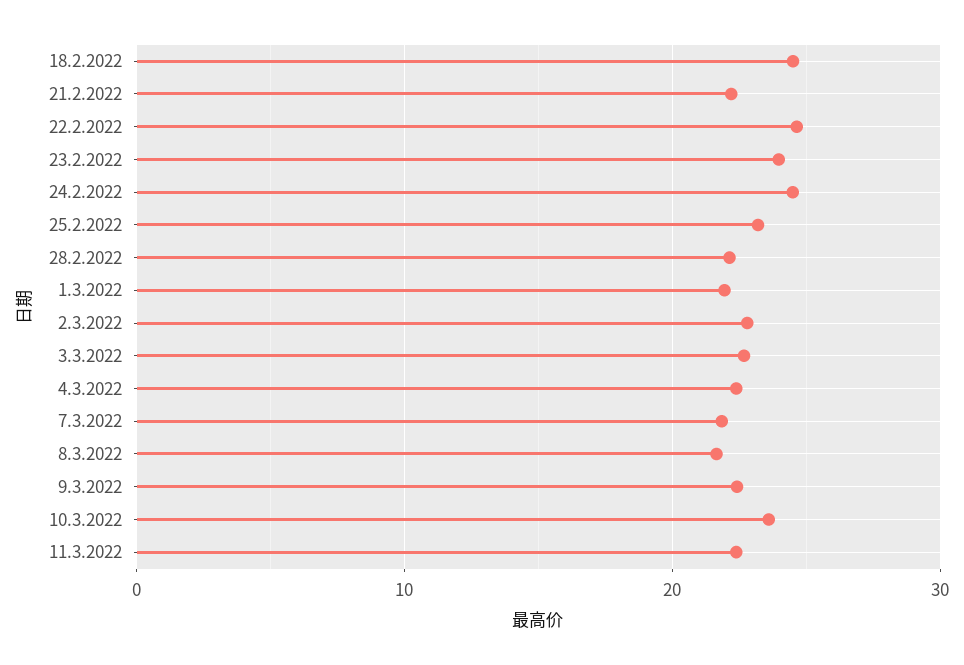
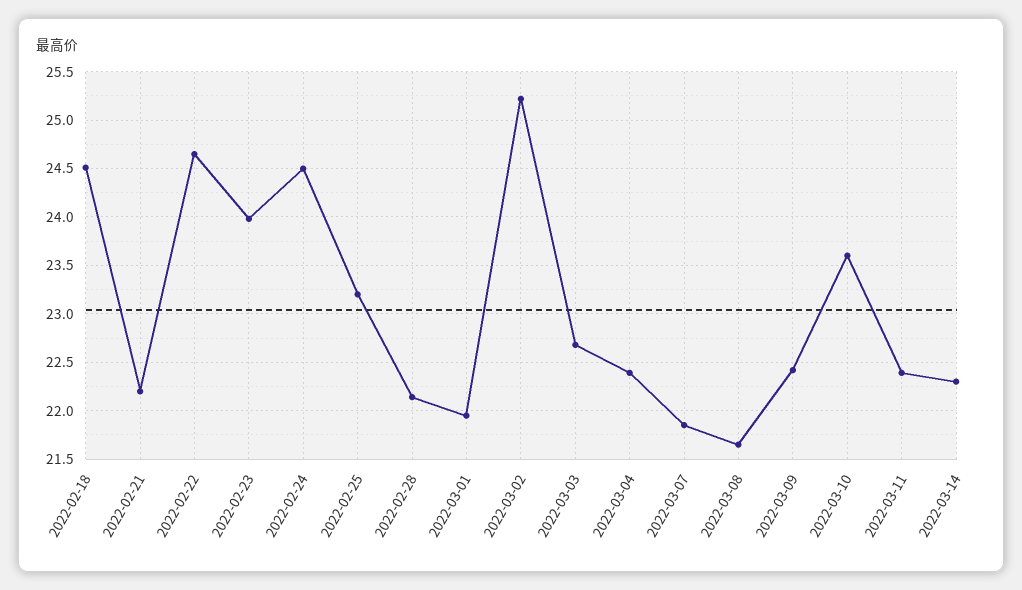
2.3.2022: 23 -> 25.2
2022-03-14: none -> 22.3

